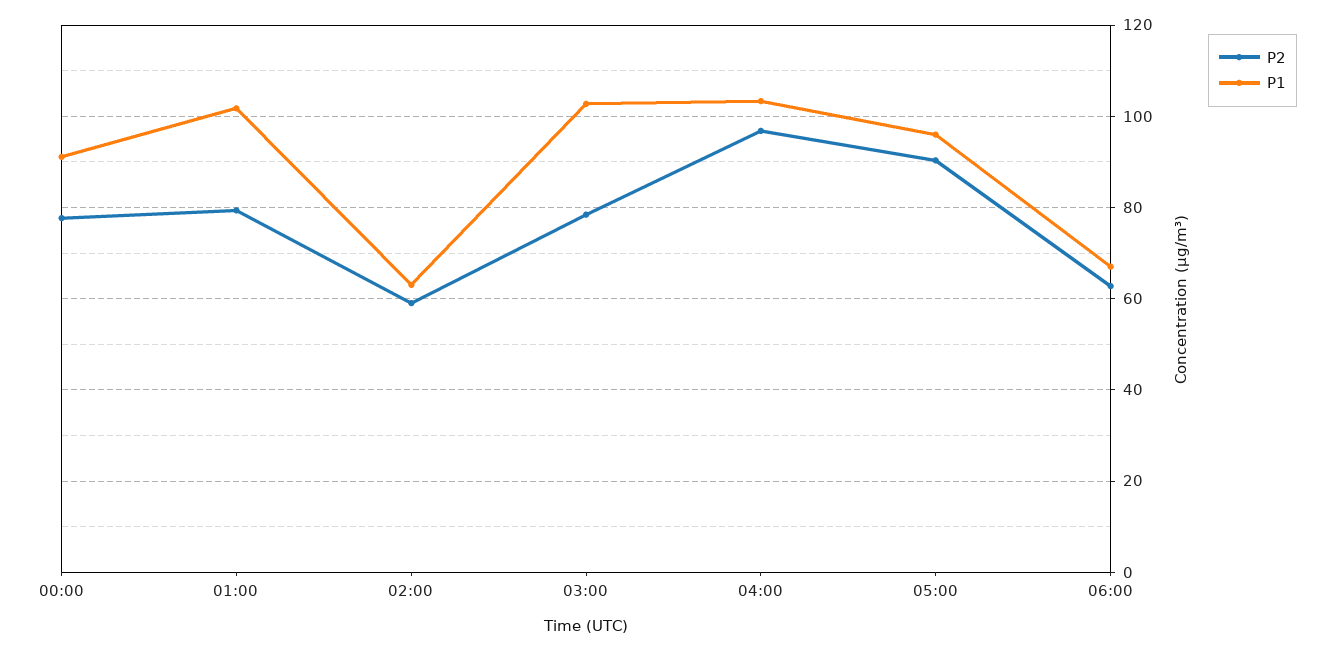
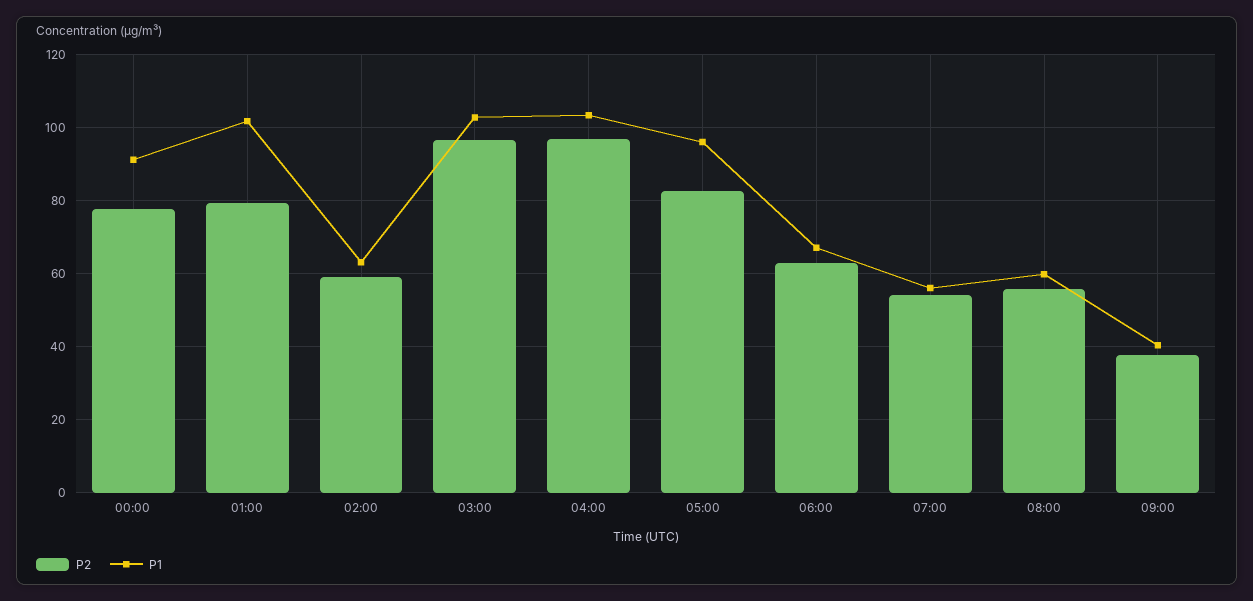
P2, 03:00: 78 -> 96
P2, 05:00: 90 -> 82
P2, 07:00: none -> 54
P1, 07:00: none -> 56
P2, 08:00: none -> 56
P1, 08:00: none -> 60
P2, 09:00: none -> 38
P1, 09:00: none -> 40

